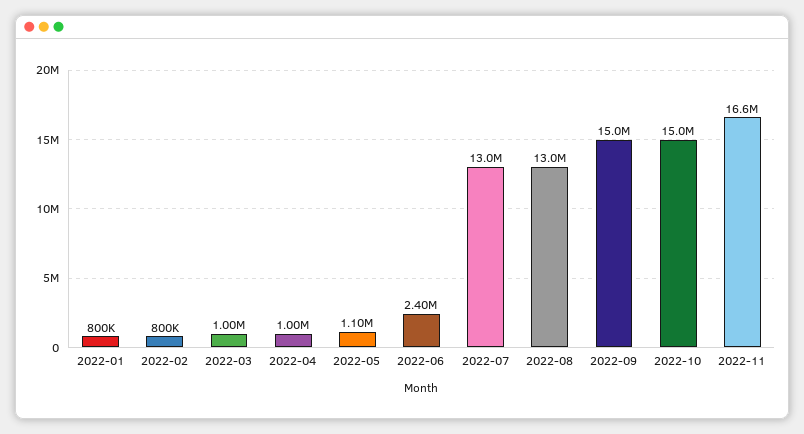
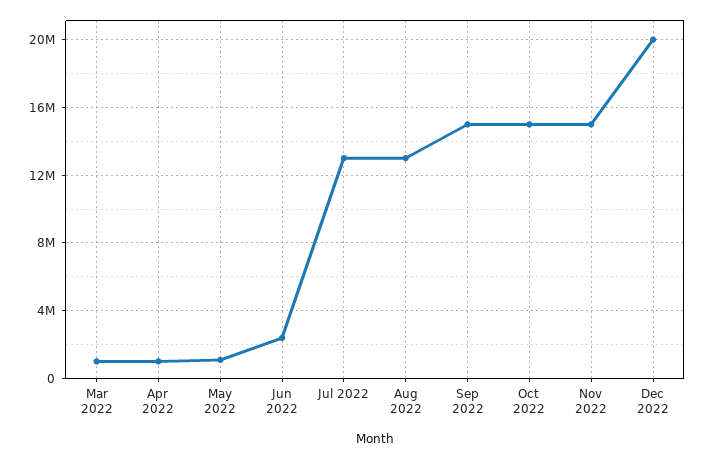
2022-01: 800000 -> none
2022-02: 800000 -> none
2022-11: 16600000 -> 15000000
Dec 2022: none -> 20000000

